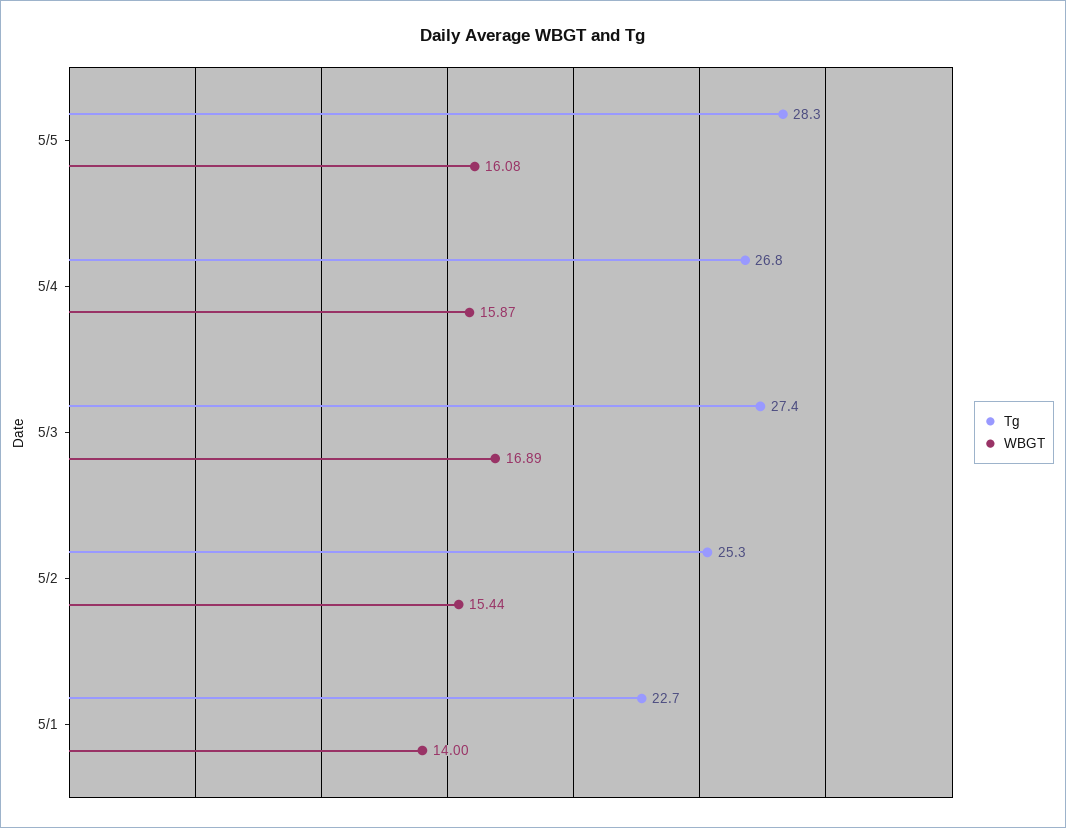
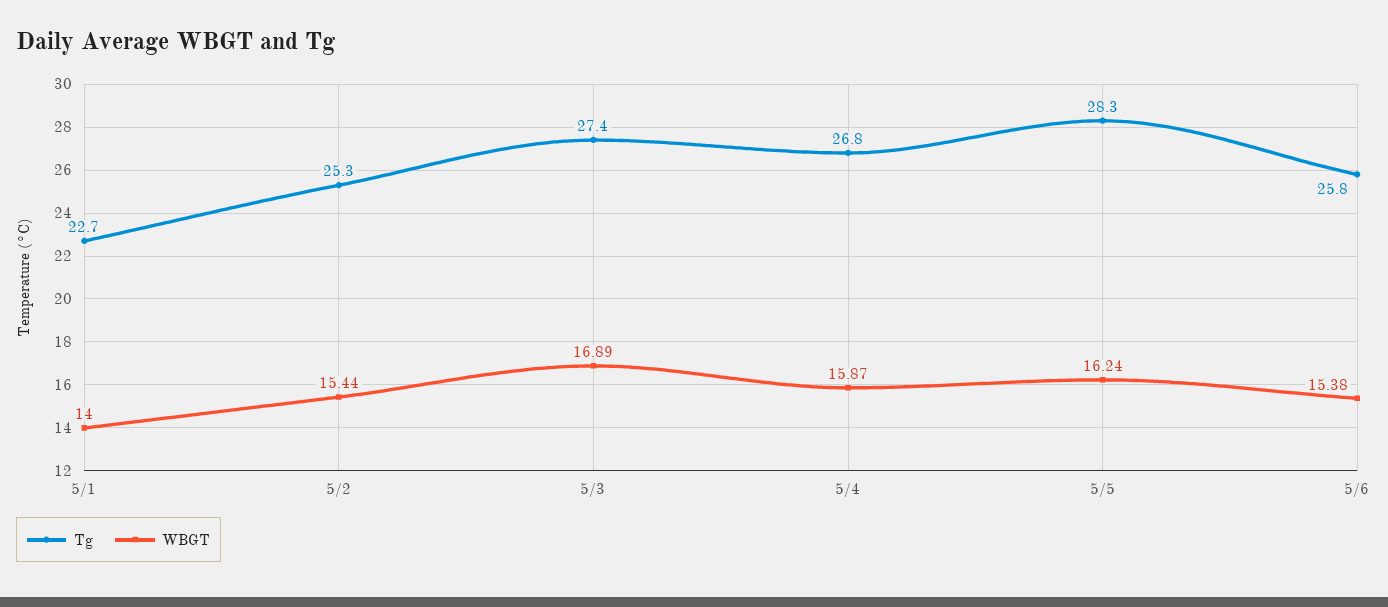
WBGT, 5/5: 16.08 -> 16.24
Tg, 5/6: none -> 25.8
WBGT, 5/6: none -> 15.38

